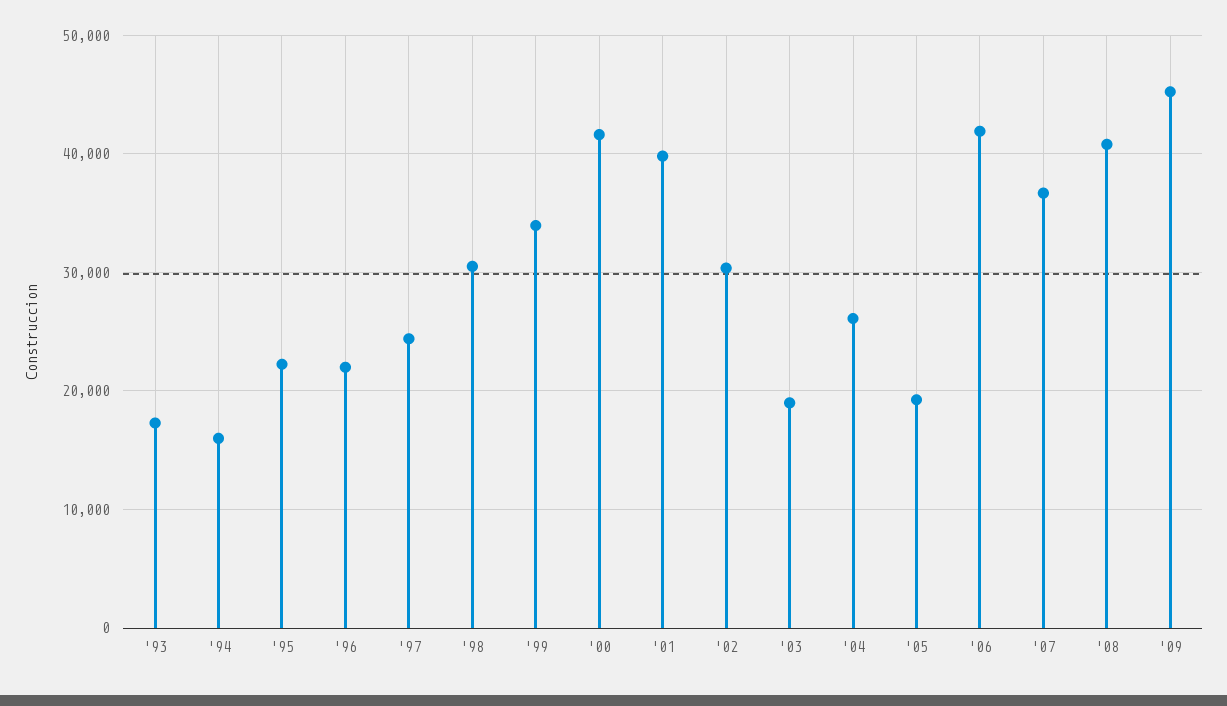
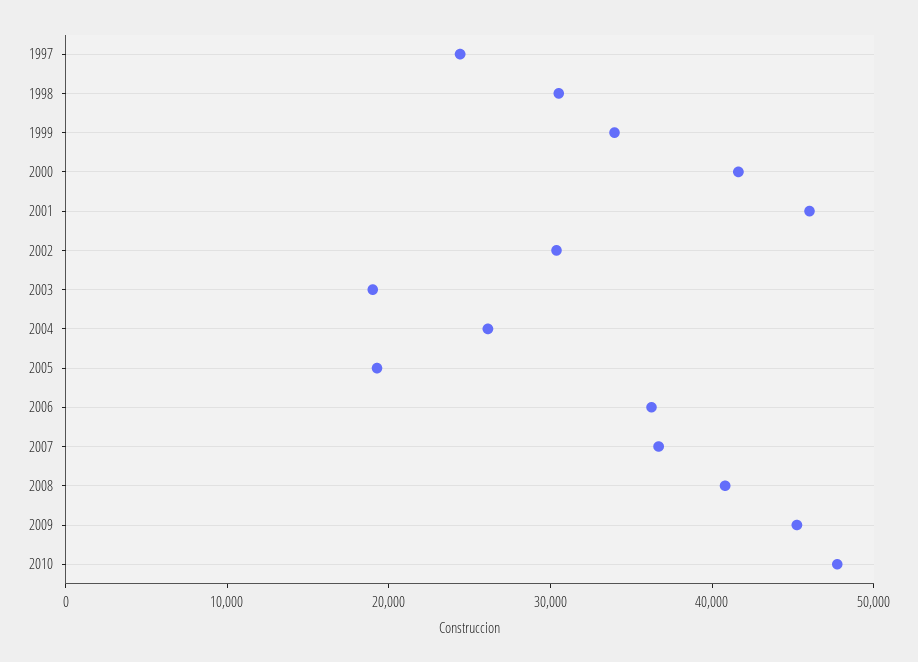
'93: 17000 -> none
'94: 16000 -> none
'95: 22000 -> none
'96: 22000 -> none
'01: 40000 -> 46000
'06: 42000 -> 36000
2010: none -> 48000

